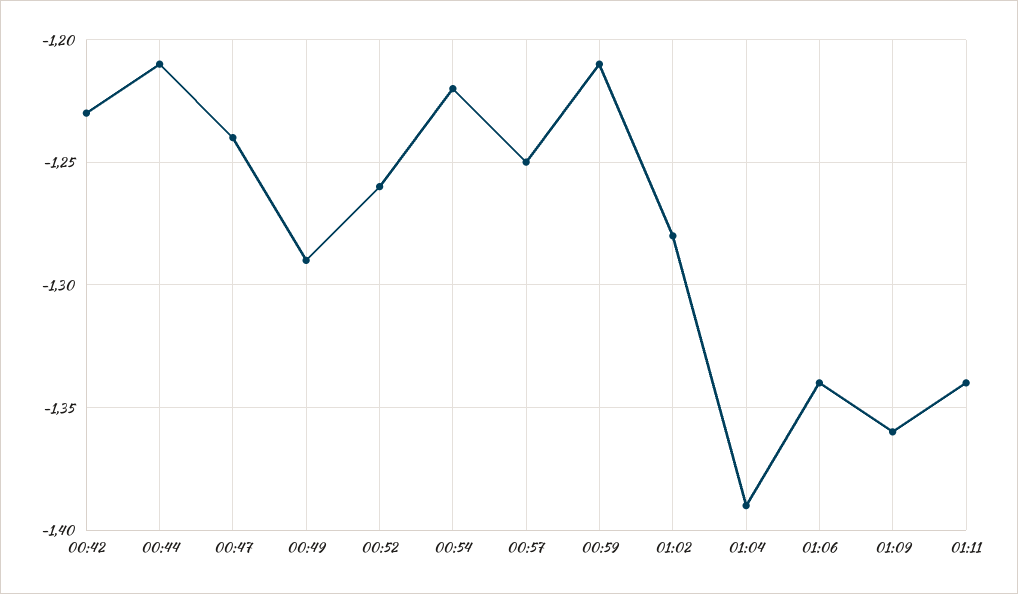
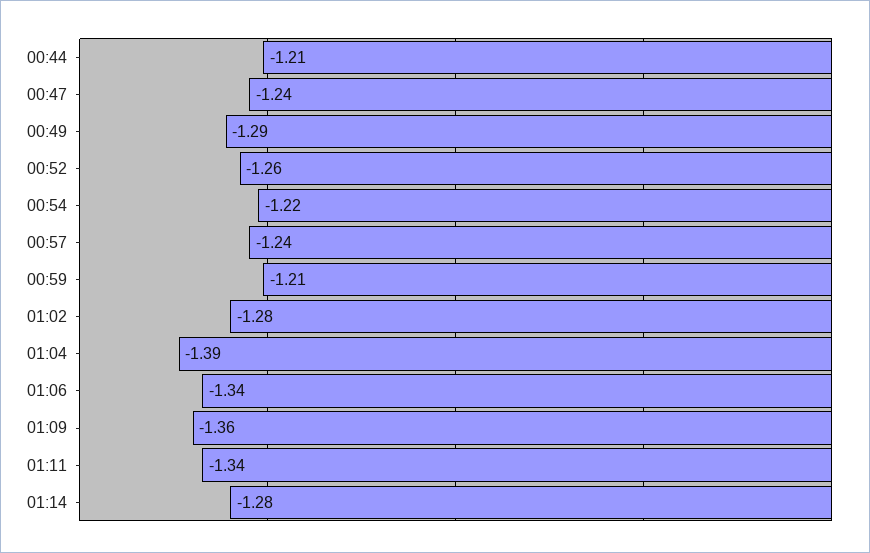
00:42: -1.23 -> none
00:57: -1.25 -> -1.24
01:14: none -> -1.28

